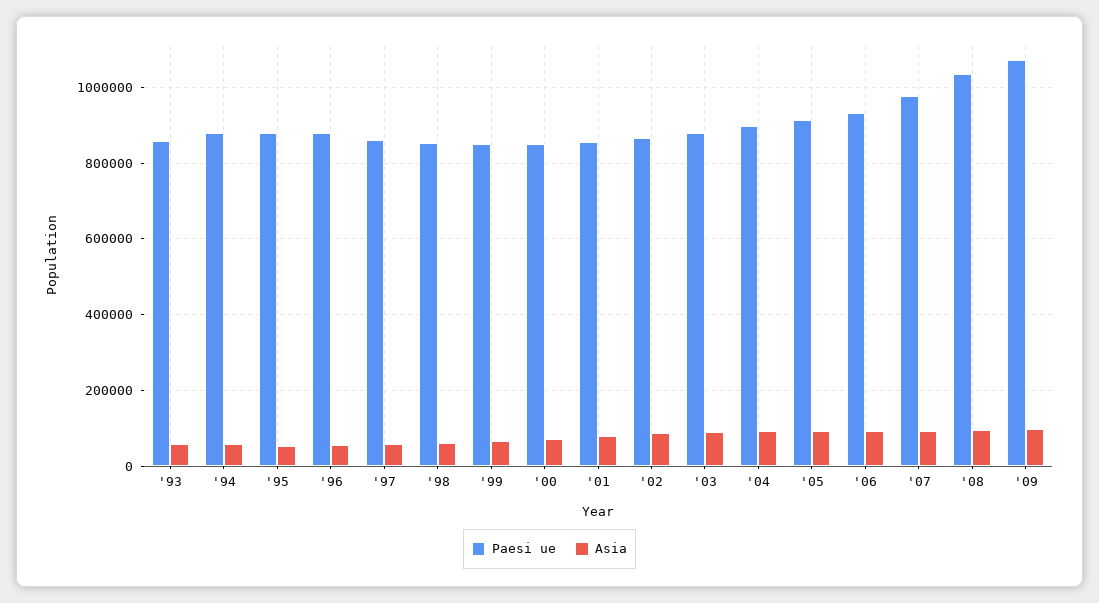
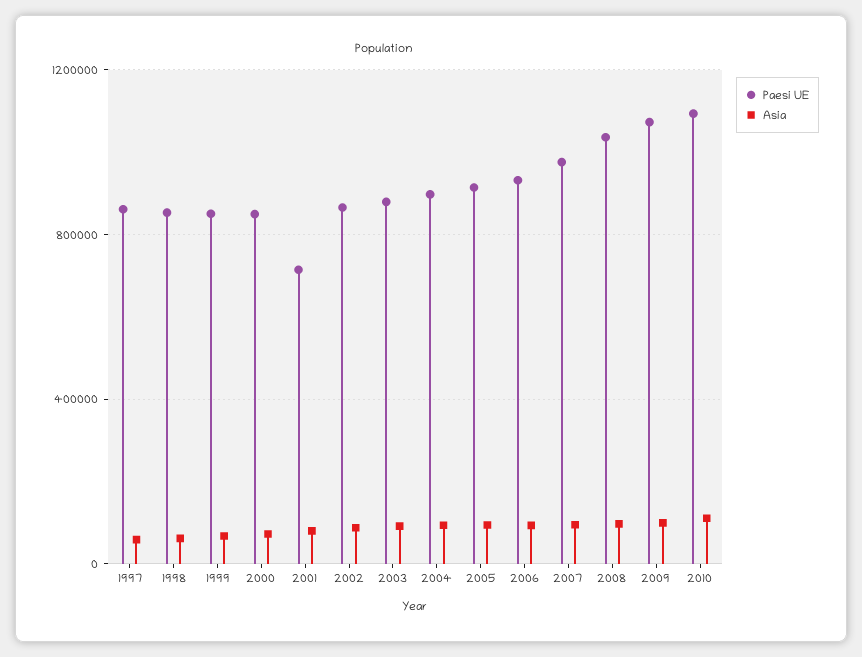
Paesi ue, '93: 860000 -> none
Asia, '93: 60000 -> none
Paesi ue, '94: 880000 -> none
Asia, '94: 60000 -> none
Paesi ue, '95: 880000 -> none
Asia, '95: 60000 -> none
Paesi ue, '96: 880000 -> none
Asia, '96: 60000 -> none
Paesi ue, '01: 860000 -> 700000
Paesi ue, 2010: none -> 1100000
Asia, 2010: none -> 100000

